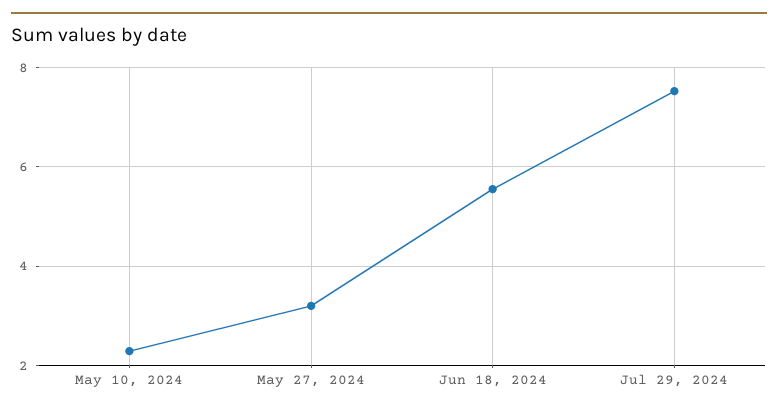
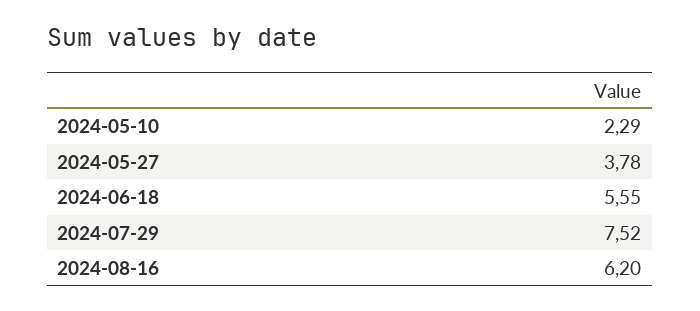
May 27, 2024: 3.2 -> 3.78
2024-08-16: none -> 6.2

